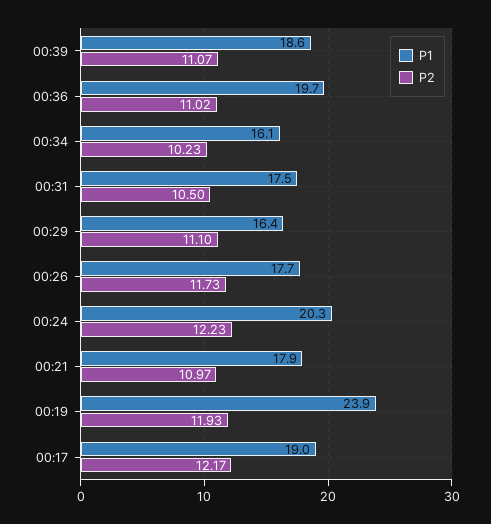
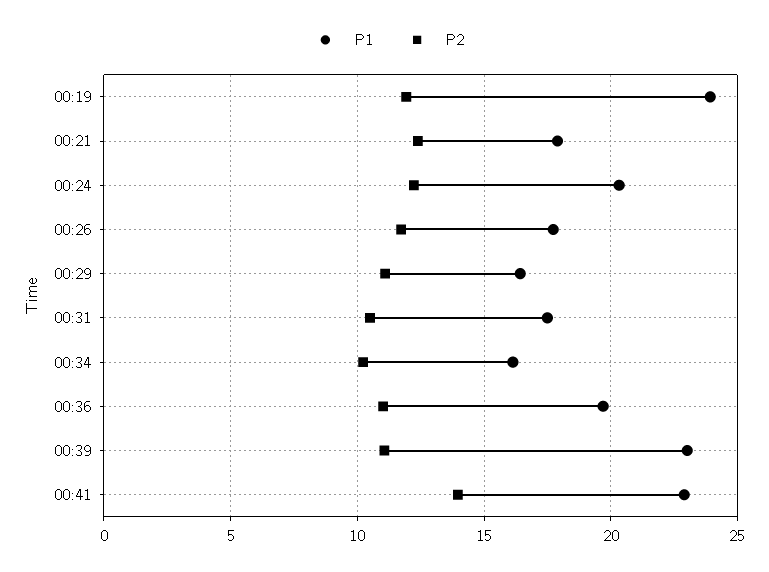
P1, 00:39: 18.6 -> 23
P2, 00:21: 10.97 -> 12.5
P1, 00:17: 19 -> none
P2, 00:17: 12.17 -> none
P1, 00:41: none -> 23
P2, 00:41: none -> 14

